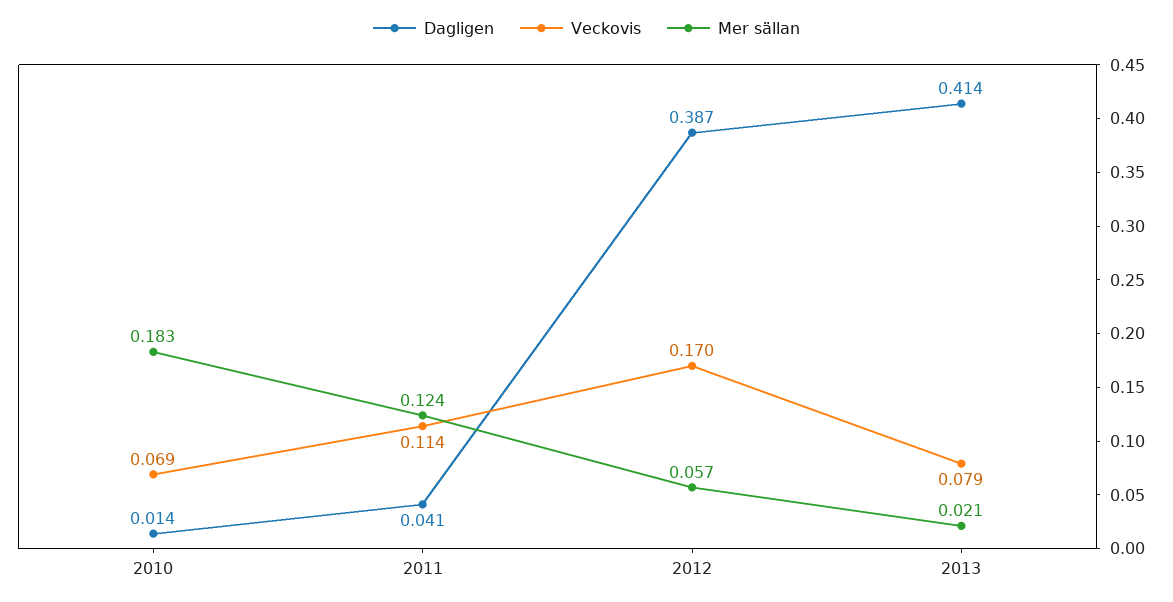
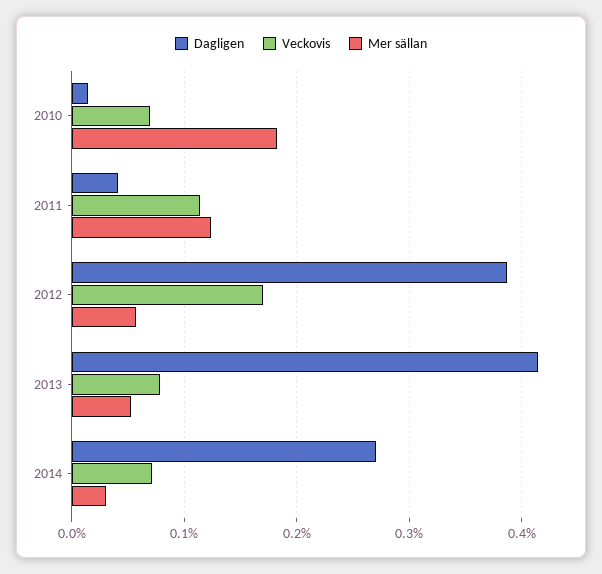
Mer sällan, 2013: 0.021 -> 0.05
Dagligen, 2014: none -> 0.27
Veckovis, 2014: none -> 0.07
Mer sällan, 2014: none -> 0.03

